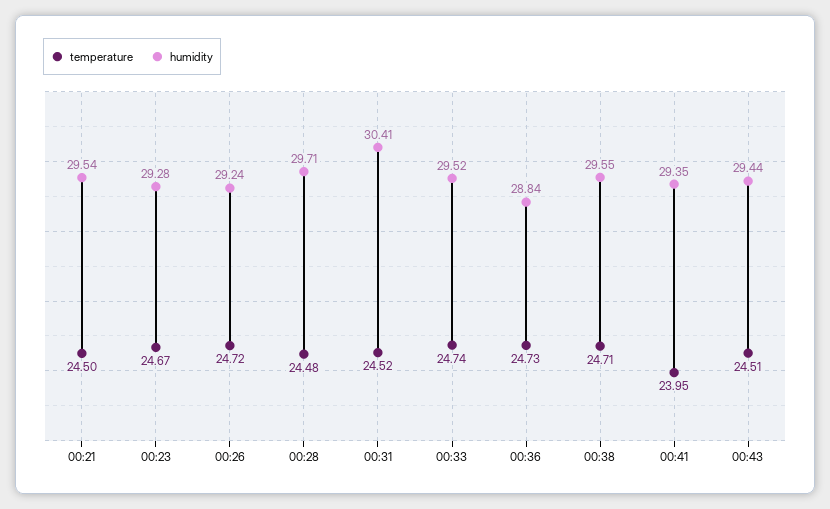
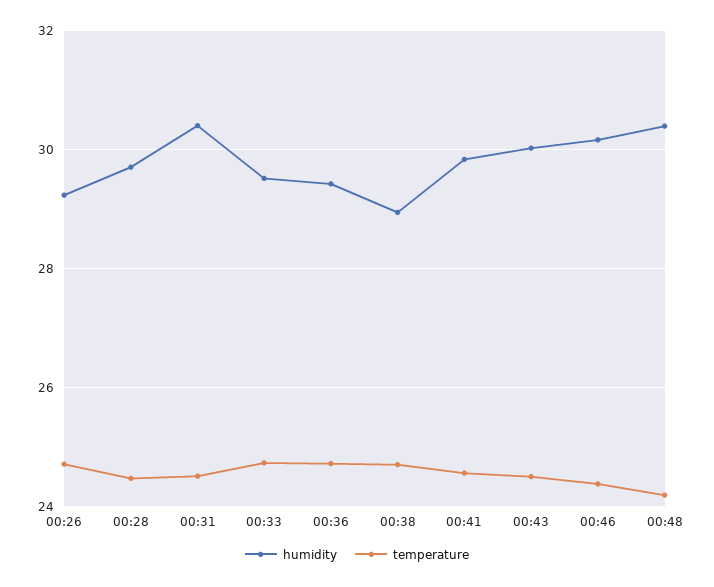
temperature, 00:21: 24.5 -> none
humidity, 00:21: 29.54 -> none
temperature, 00:23: 24.67 -> none
humidity, 00:23: 29.28 -> none
humidity, 00:36: 28.84 -> 29.4
humidity, 00:38: 29.55 -> 29
temperature, 00:41: 23.95 -> 24.6
humidity, 00:41: 29.35 -> 29.8
humidity, 00:43: 29.44 -> 30
humidity, 00:46: none -> 30.2
temperature, 00:46: none -> 24.4
humidity, 00:48: none -> 30.4
temperature, 00:48: none -> 24.2

